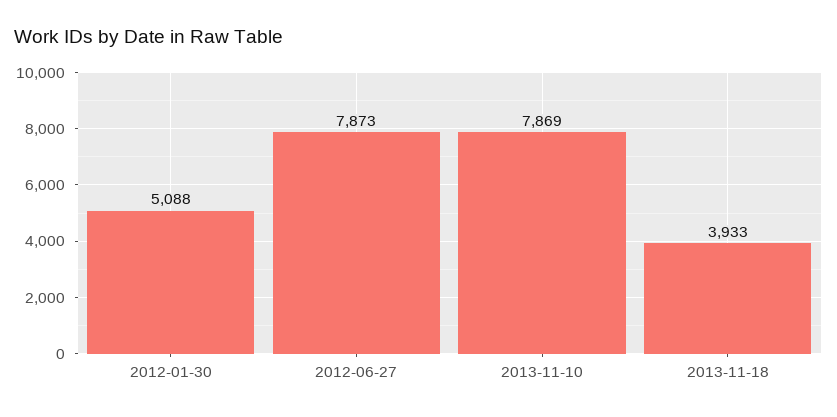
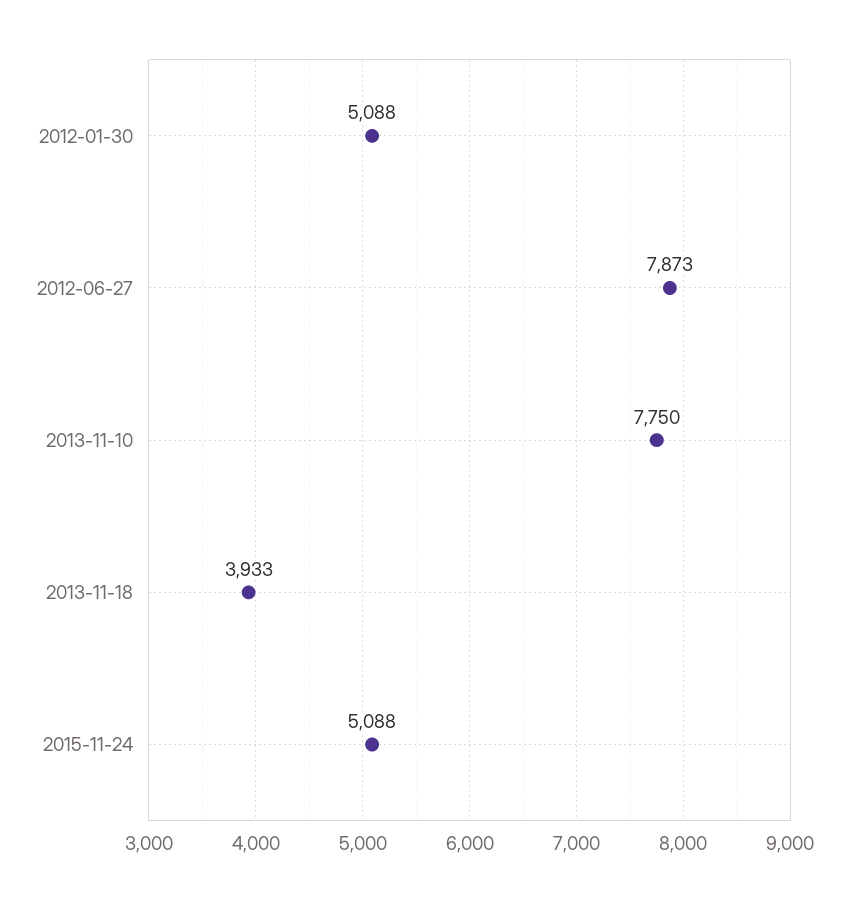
2013-11-10: 7869 -> 7750
2015-11-24: none -> 5088

